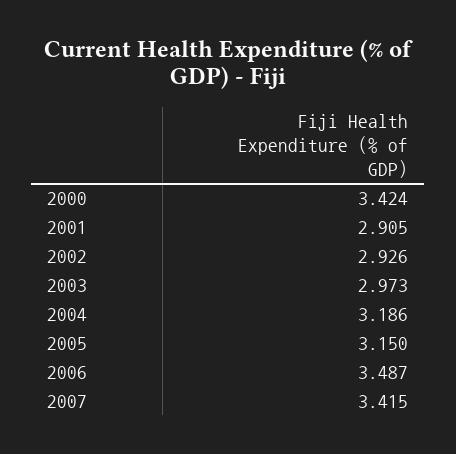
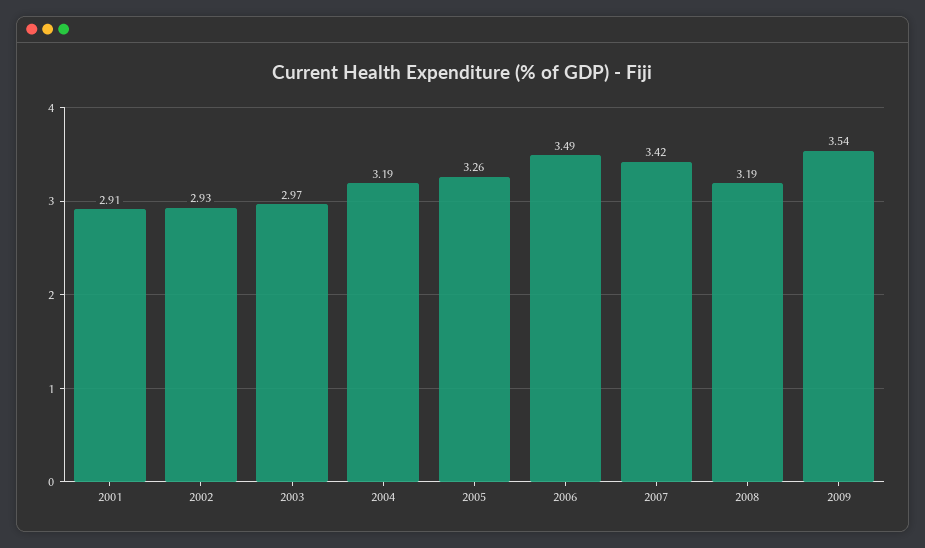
2000: 3.424 -> none
2005: 3.15 -> 3.26
2008: none -> 3.19
2009: none -> 3.54

